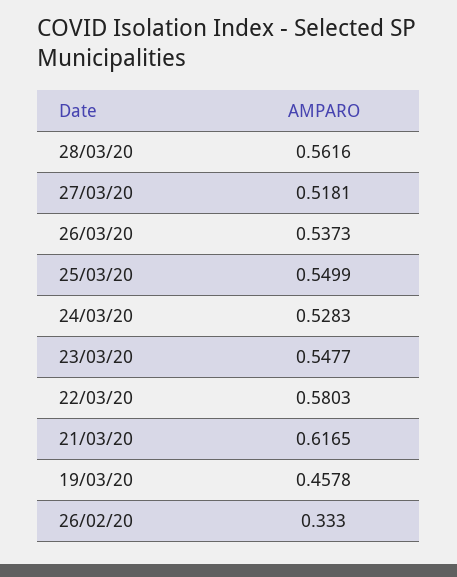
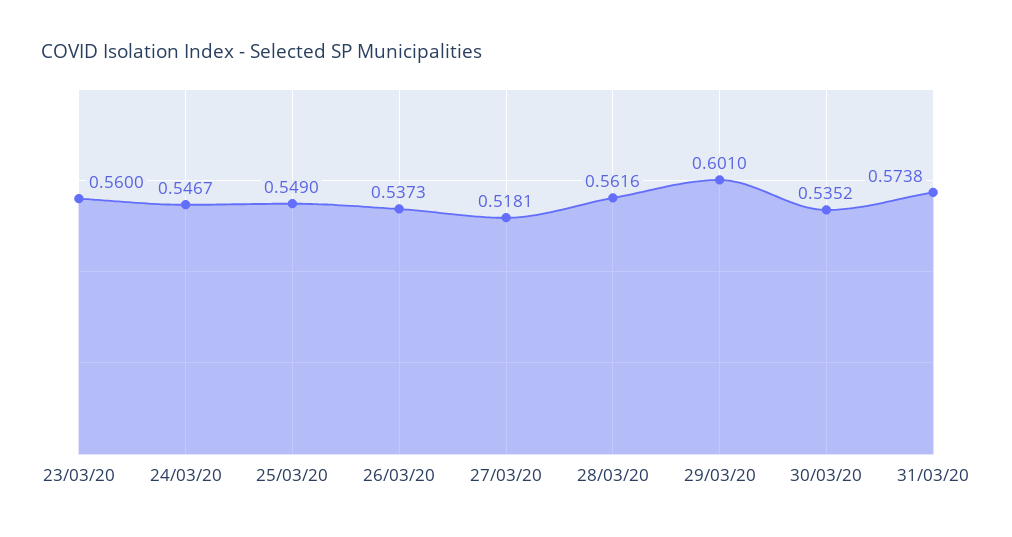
25/03/20: 0.5499 -> 0.549
24/03/20: 0.5283 -> 0.5467
23/03/20: 0.5477 -> 0.56
22/03/20: 0.5803 -> none
21/03/20: 0.6165 -> none
19/03/20: 0.4578 -> none
26/02/20: 0.333 -> none
29/03/20: none -> 0.601
30/03/20: none -> 0.5352
31/03/20: none -> 0.5738

